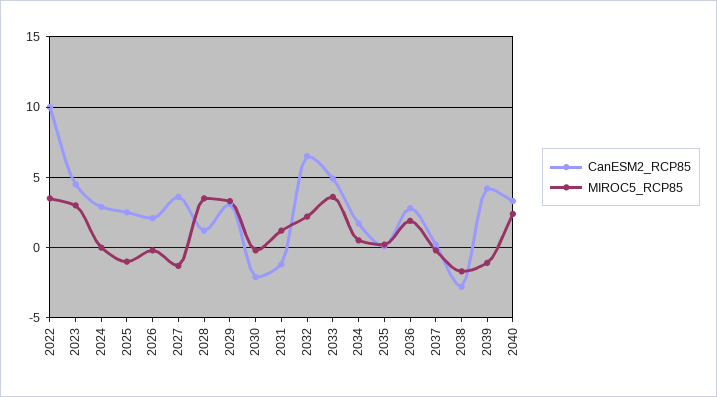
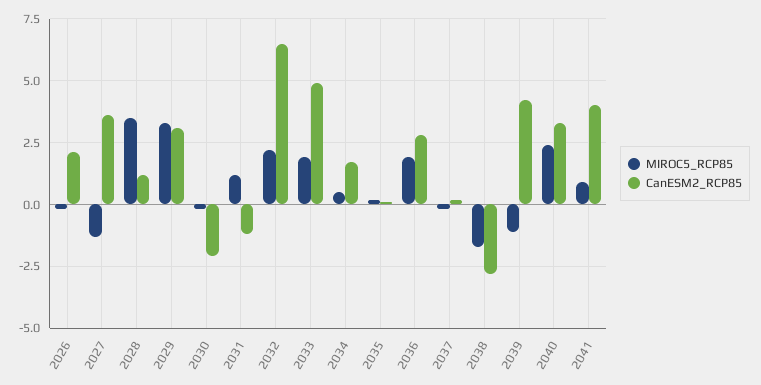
CanESM2_RCP85, 2022: 10 -> none
MIROC5_RCP85, 2022: 3.5 -> none
CanESM2_RCP85, 2023: 4.5 -> none
MIROC5_RCP85, 2023: 3 -> none
CanESM2_RCP85, 2024: 3 -> none
MIROC5_RCP85, 2024: 0 -> none
CanESM2_RCP85, 2025: 2.5 -> none
MIROC5_RCP85, 2025: -1 -> none
MIROC5_RCP85, 2033: 3.5 -> 2
MIROC5_RCP85, 2041: none -> 1
CanESM2_RCP85, 2041: none -> 4

